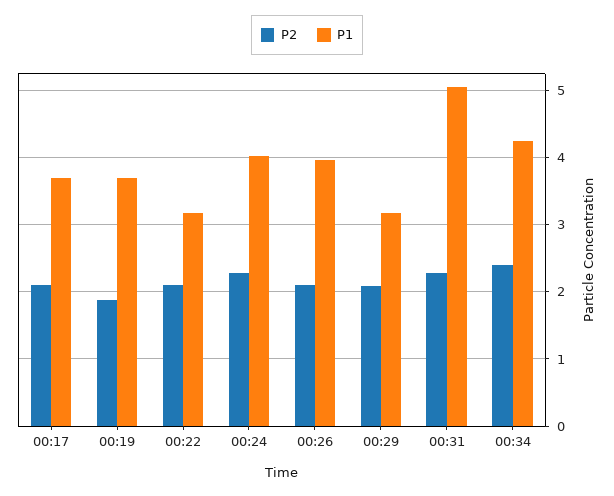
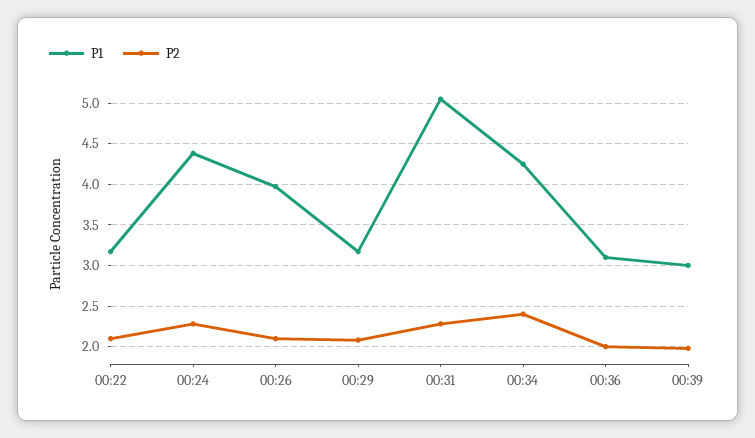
P2, 00:17: 2.1 -> none
P1, 00:17: 3.7 -> none
P2, 00:19: 1.9 -> none
P1, 00:19: 3.7 -> none
P1, 00:24: 4 -> 4.4
P1, 00:36: none -> 3.1
P2, 00:36: none -> 2
P1, 00:39: none -> 3
P2, 00:39: none -> 2

